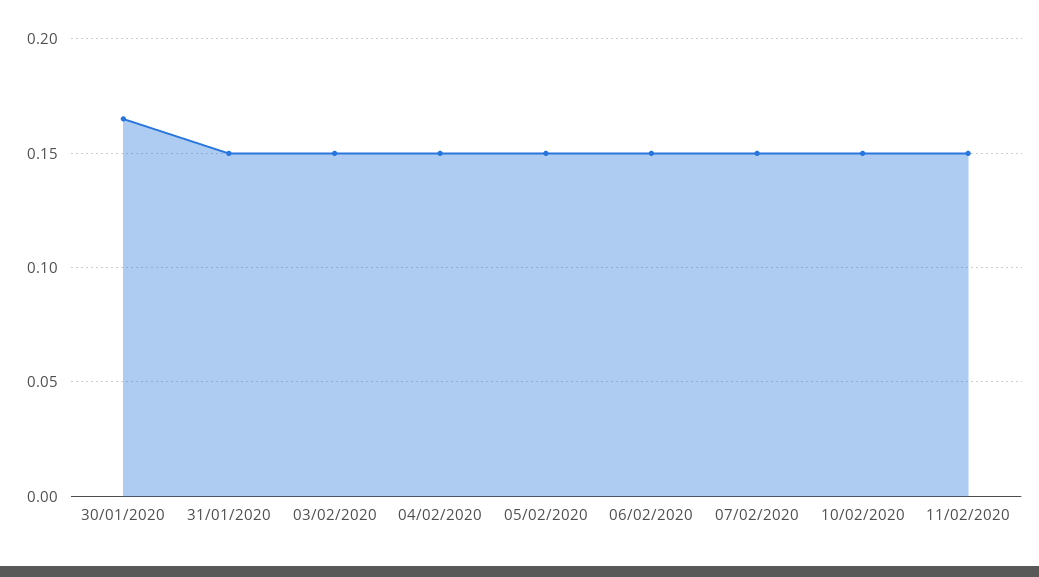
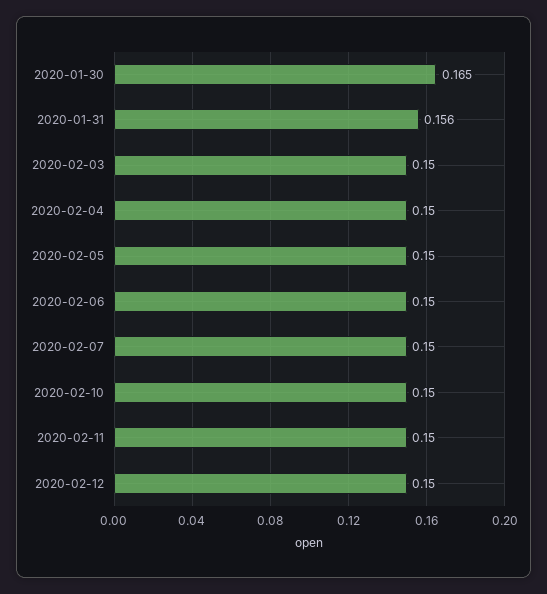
31/01/2020: 0.15 -> 0.156
2020-02-12: none -> 0.15

